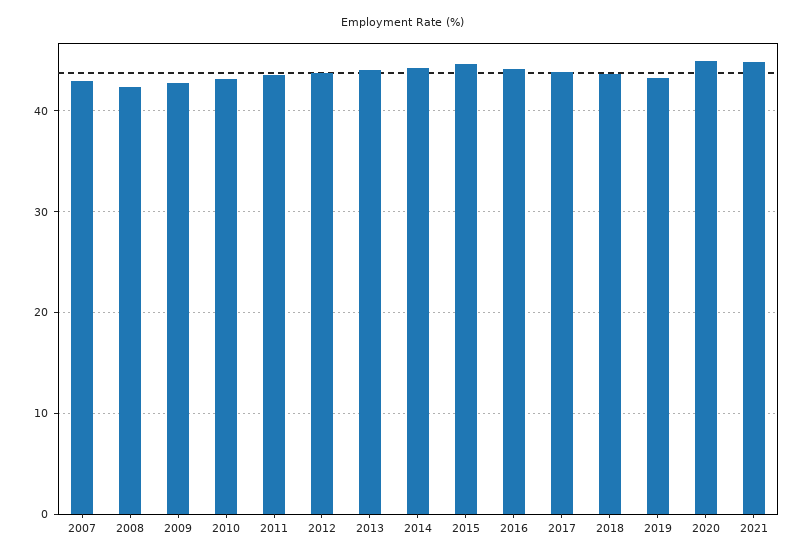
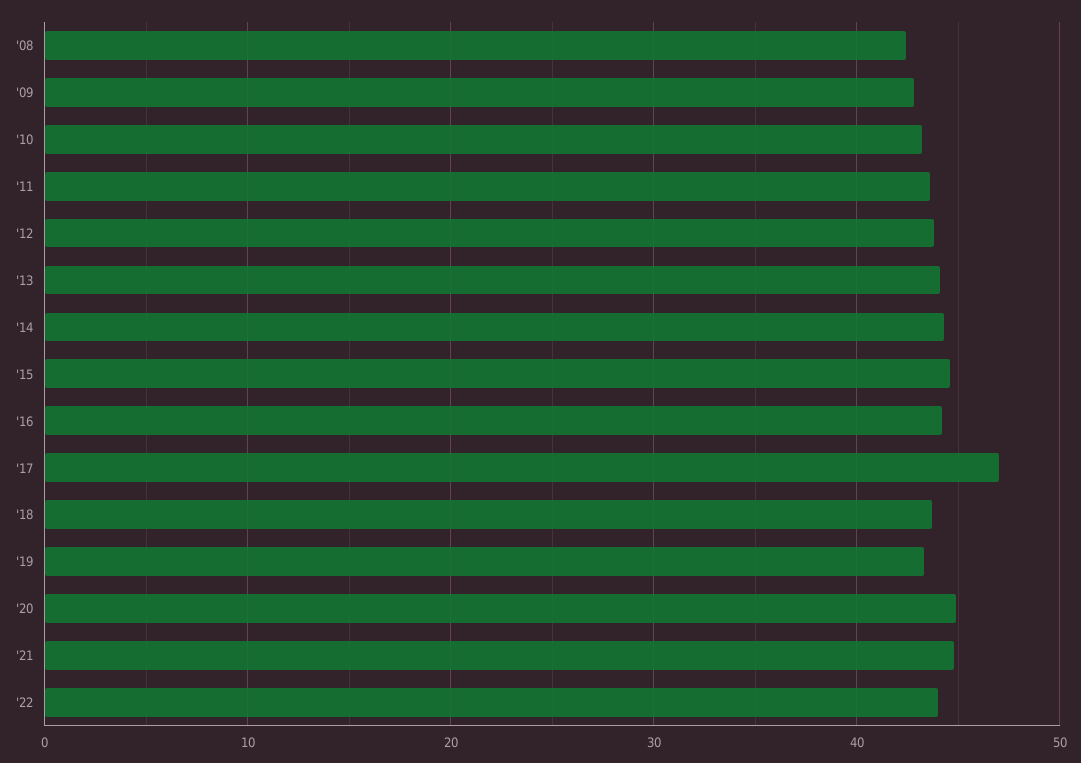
2007: 43 -> none
2017: 44 -> 47
'22: none -> 44

